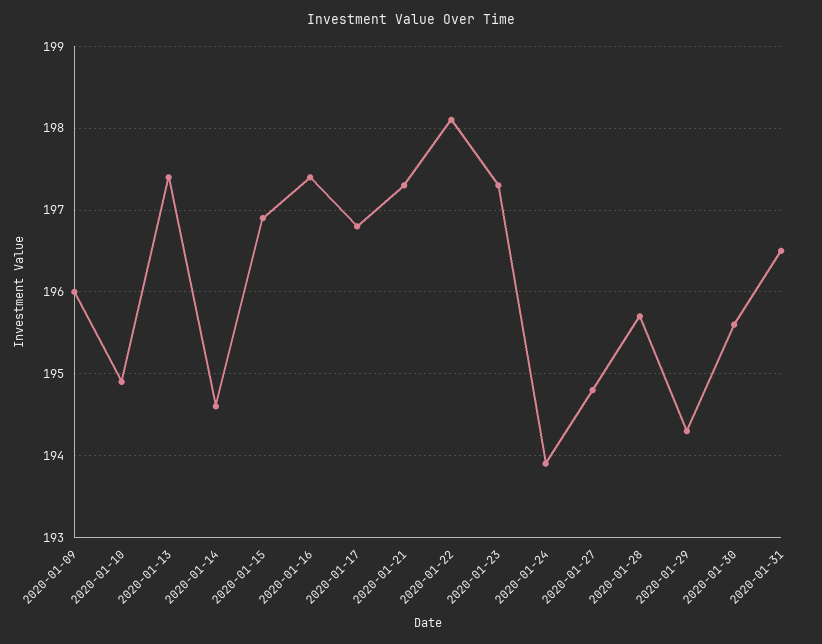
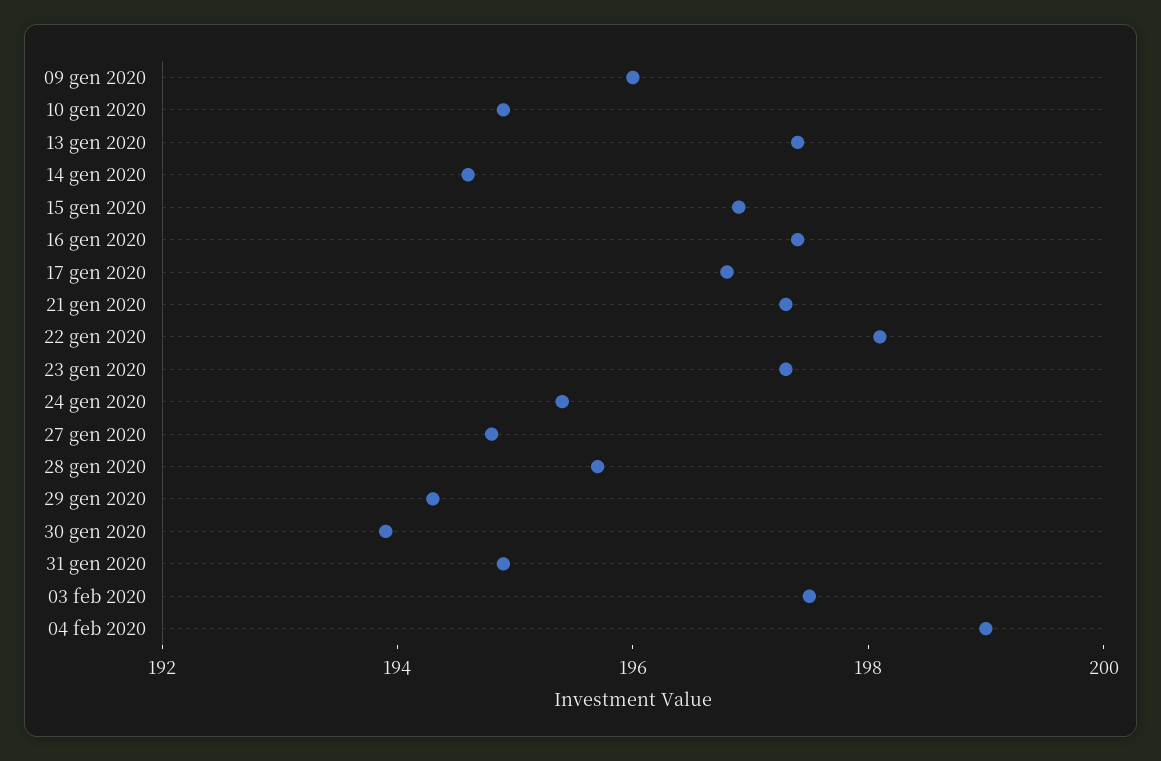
2020-01-24: 193.9 -> 195.5
2020-01-30: 195.6 -> 194
2020-01-31: 196.5 -> 195
03 feb 2020: none -> 197.5
04 feb 2020: none -> 199

